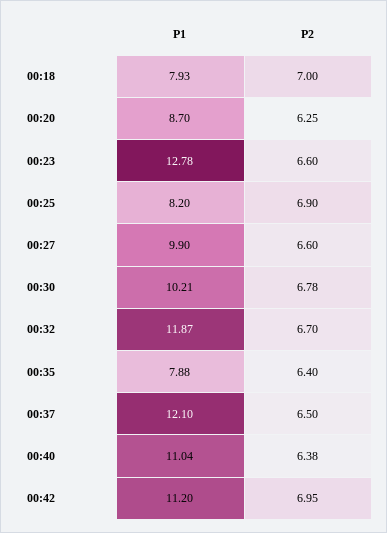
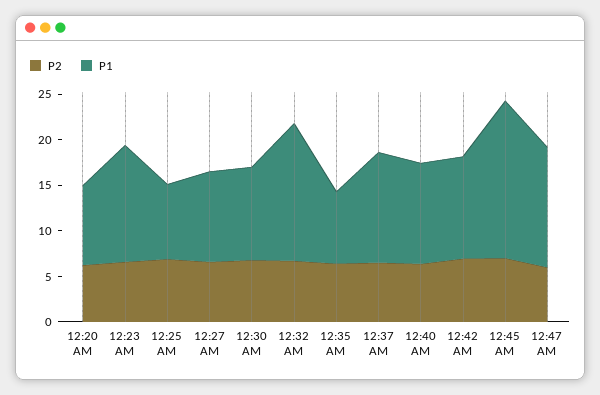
P1, 00:18: 7.93 -> none
P2, 00:18: 7 -> none
P1, 00:32: 11.87 -> 15
P2, 12:45 AM: none -> 7
P1, 12:45 AM: none -> 17
P2, 12:47 AM: none -> 6
P1, 12:47 AM: none -> 13

